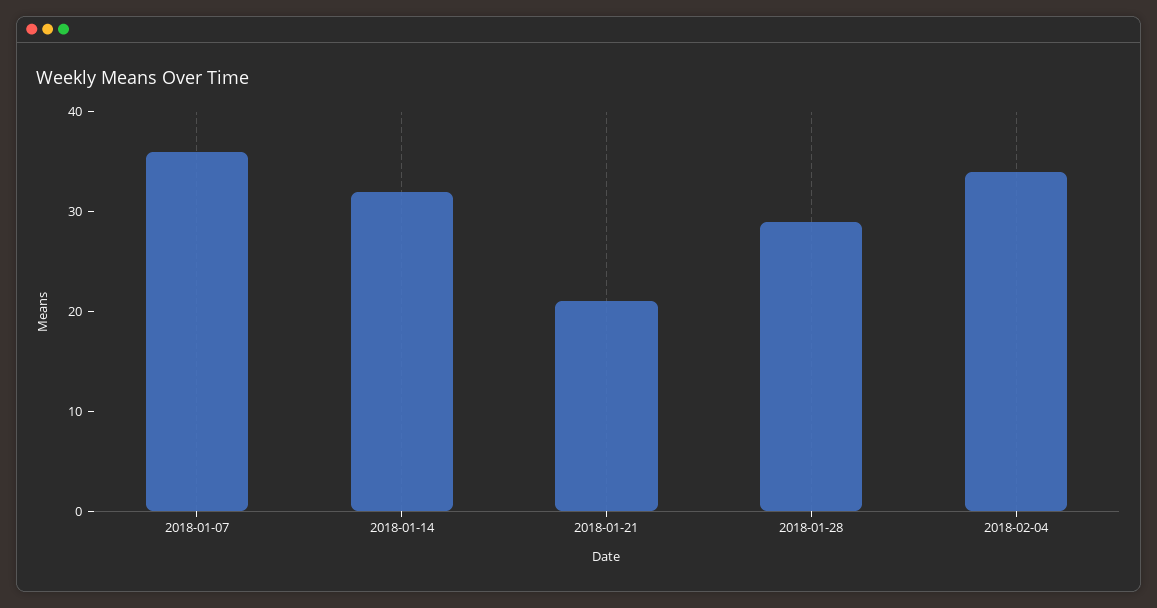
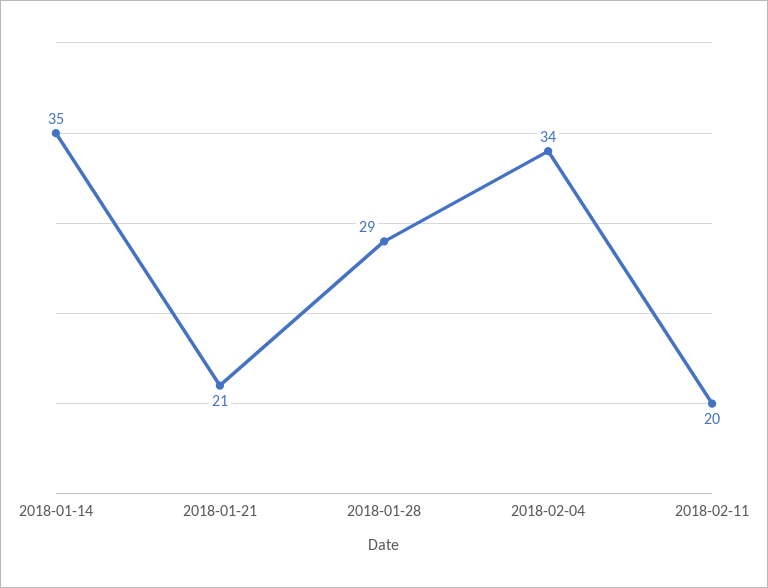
2018-01-07: 36 -> none
2018-01-14: 32 -> 35
2018-02-11: none -> 20

